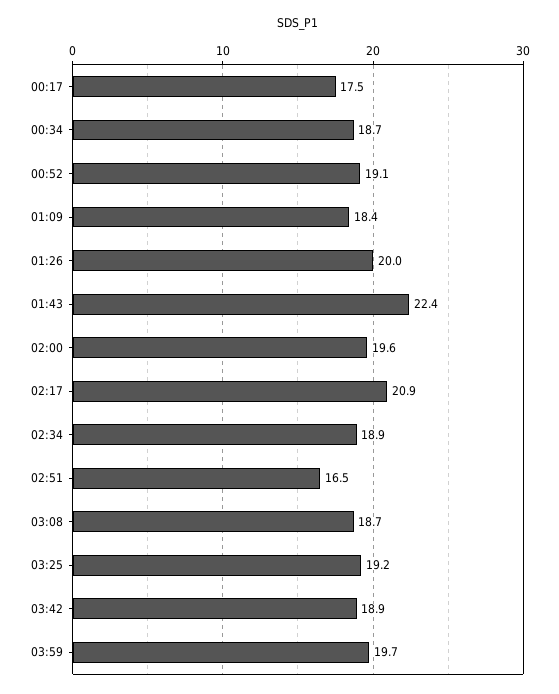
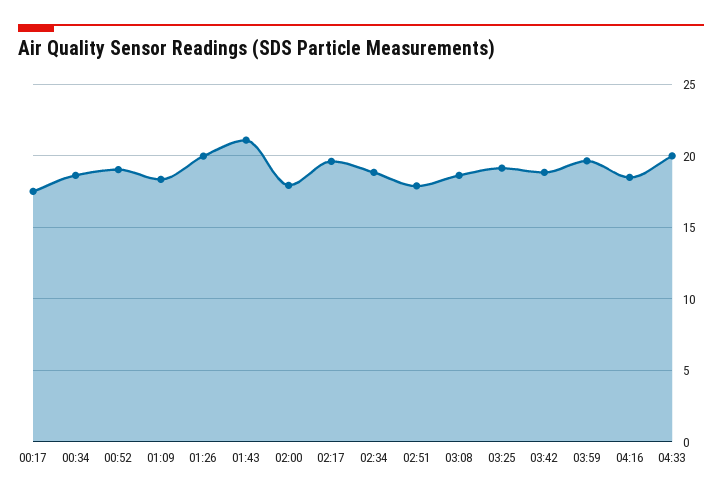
01:43: 22.4 -> 21
02:00: 19.6 -> 18
02:17: 20.9 -> 19.5
02:51: 16.5 -> 18
04:16: none -> 18.5
04:33: none -> 20

